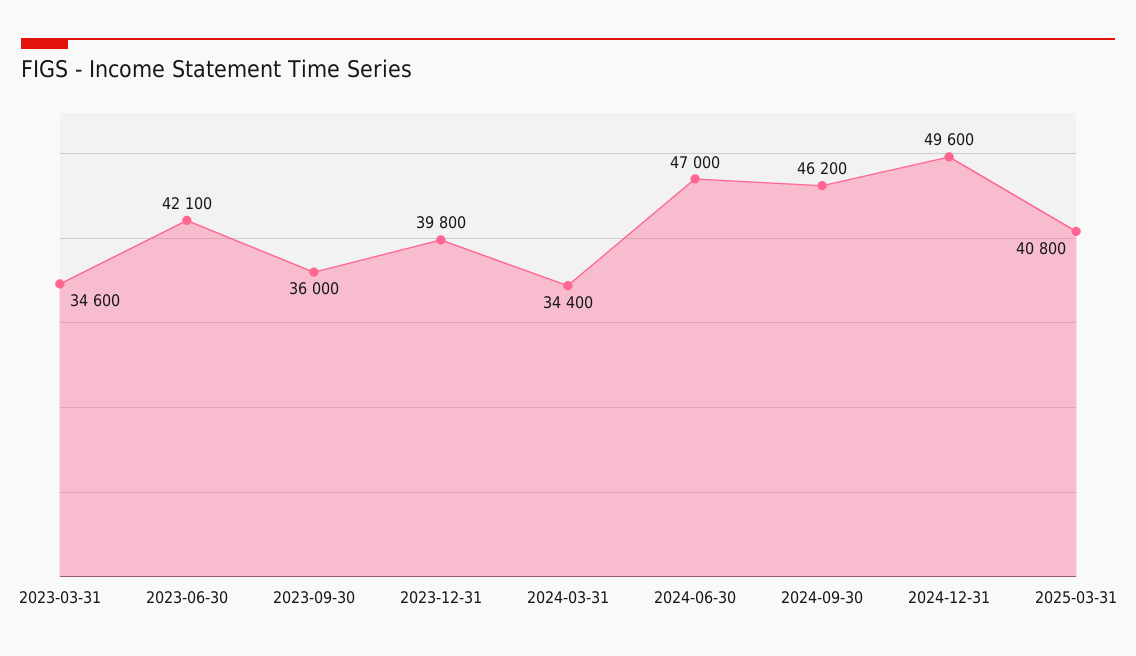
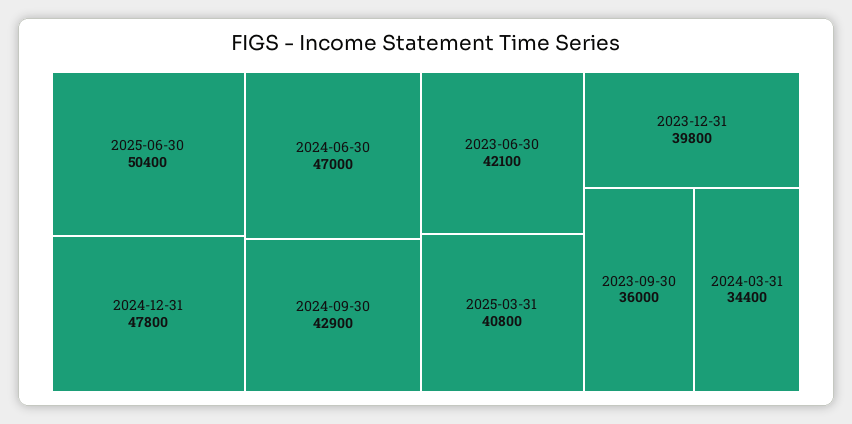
2023-03-31: 34600 -> none
2024-09-30: 46200 -> 42900
2024-12-31: 49600 -> 47800
2025-06-30: none -> 50400

